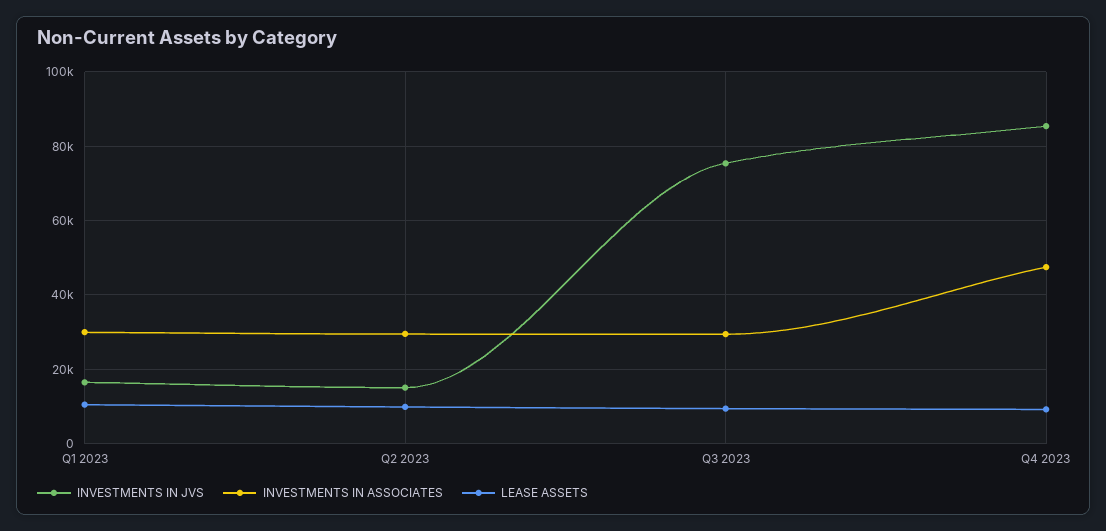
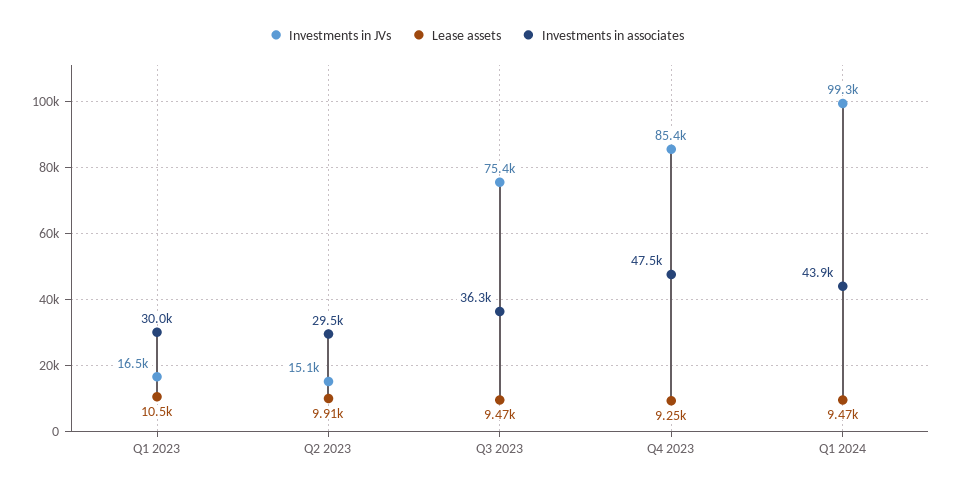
INVESTMENTS IN ASSOCIATES, Q3 2023: 30000 -> 36300
INVESTMENTS IN JVS, Q1 2024: none -> 99300
LEASE ASSETS, Q1 2024: none -> 9470
INVESTMENTS IN ASSOCIATES, Q1 2024: none -> 43900

